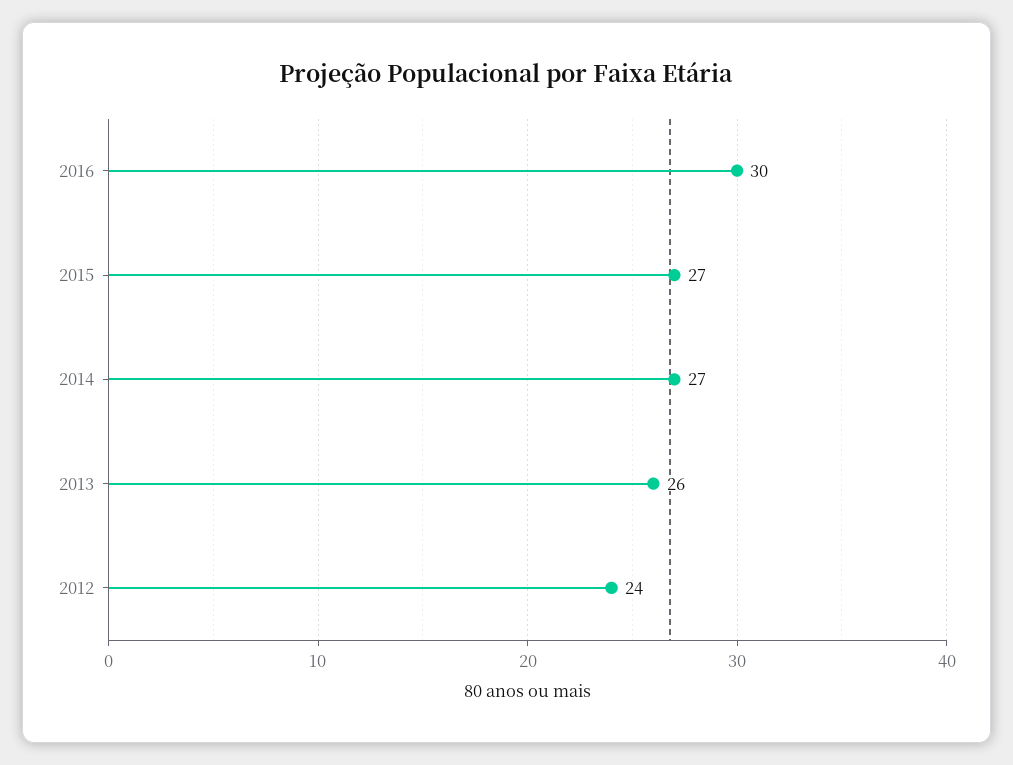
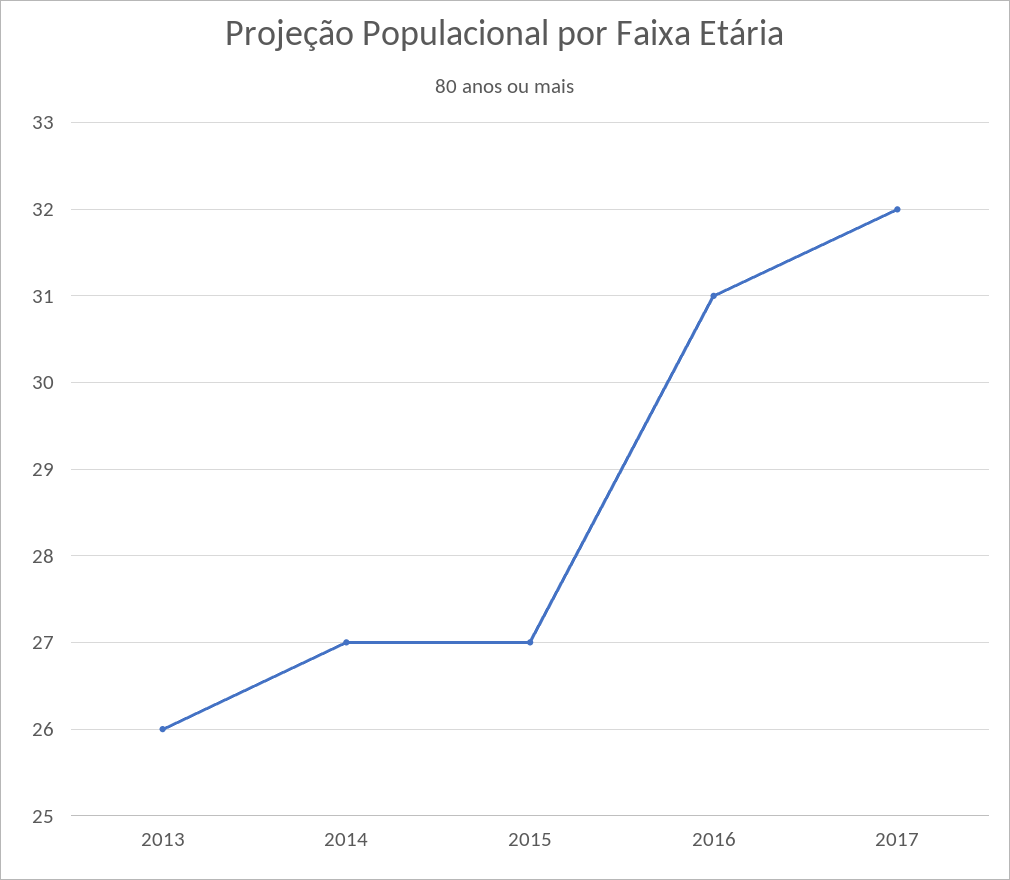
2016: 30 -> 31
2012: 24 -> none
2017: none -> 32

